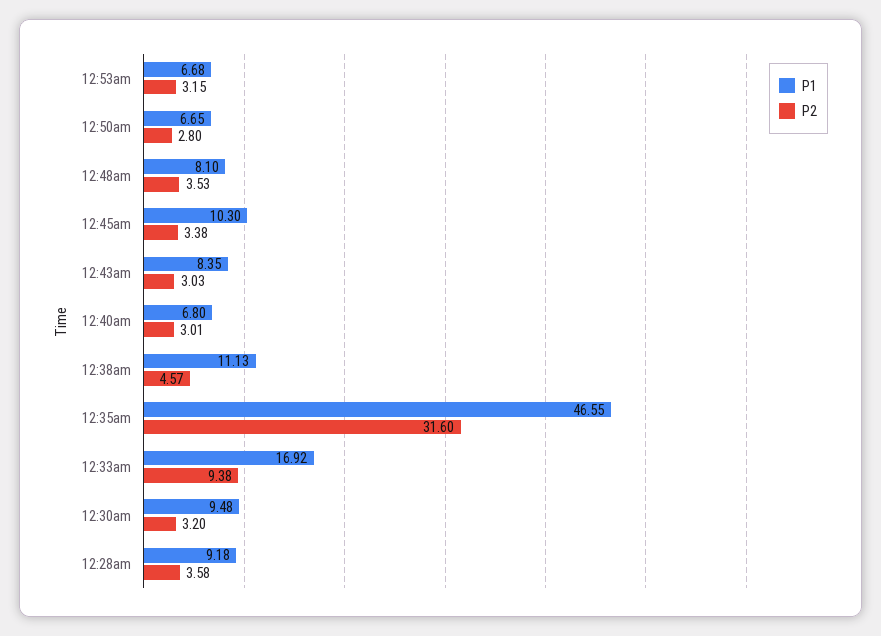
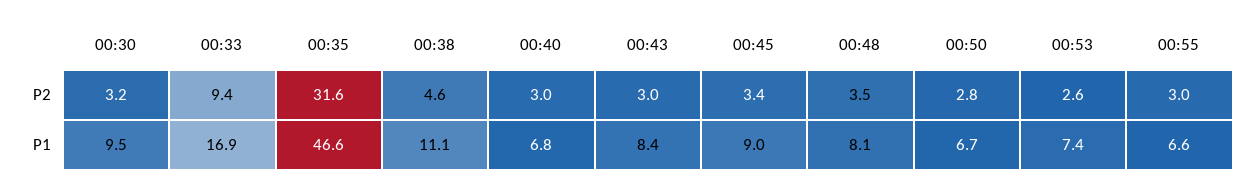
P1, 12:53am: 6.68 -> 7.4
P2, 12:53am: 3.15 -> 2.6
P1, 12:45am: 10.3 -> 9
P1, 12:28am: 9.18 -> none
P2, 12:28am: 3.58 -> none
P2, 00:55: none -> 3
P1, 00:55: none -> 6.6

